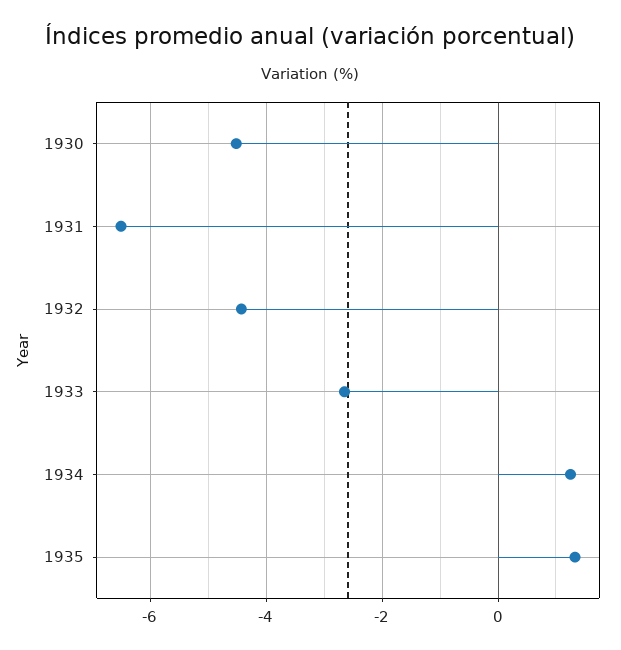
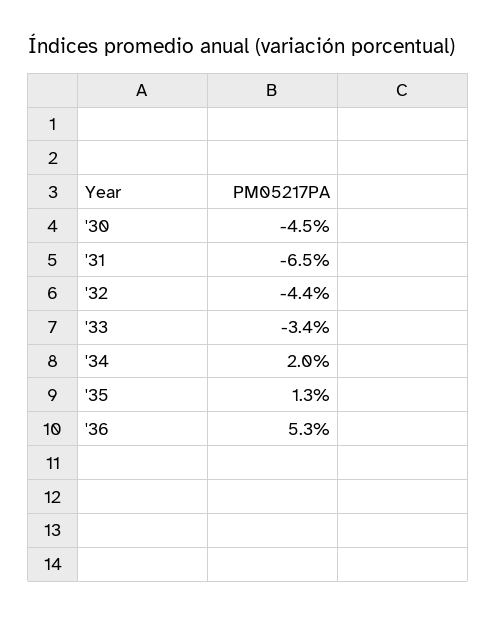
1933: -2.6 -> -3.4
1934: 1.2 -> 2
'36: none -> 5.3

